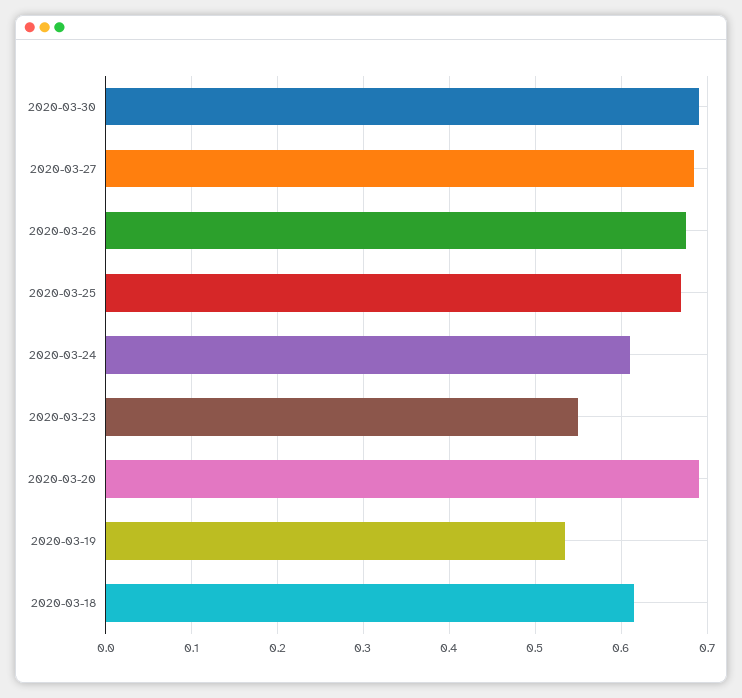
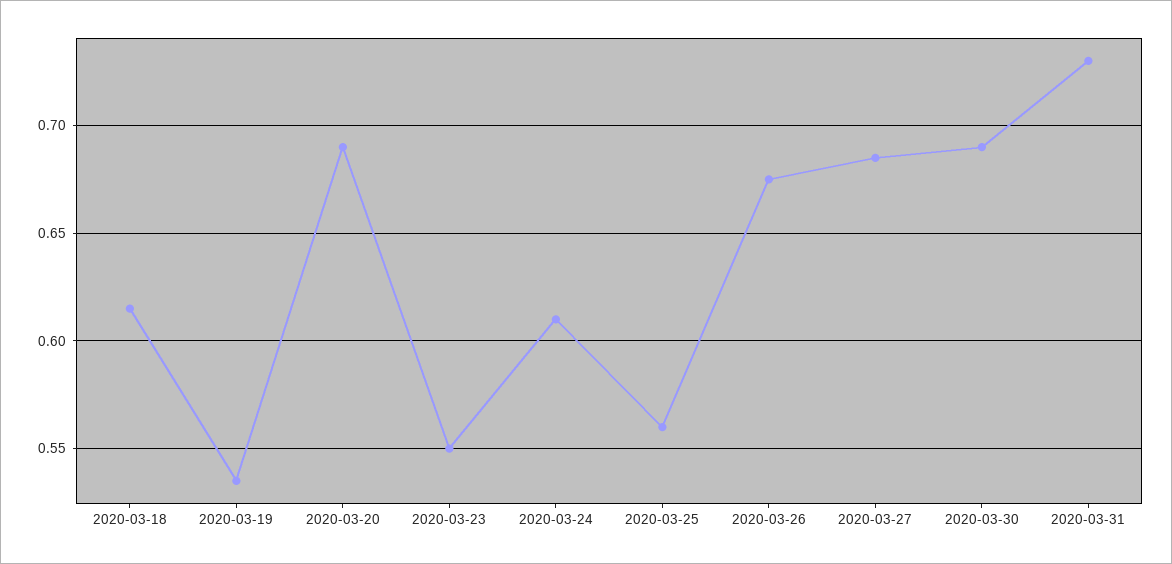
2020-03-25: 0.67 -> 0.56
2020-03-31: none -> 0.73

